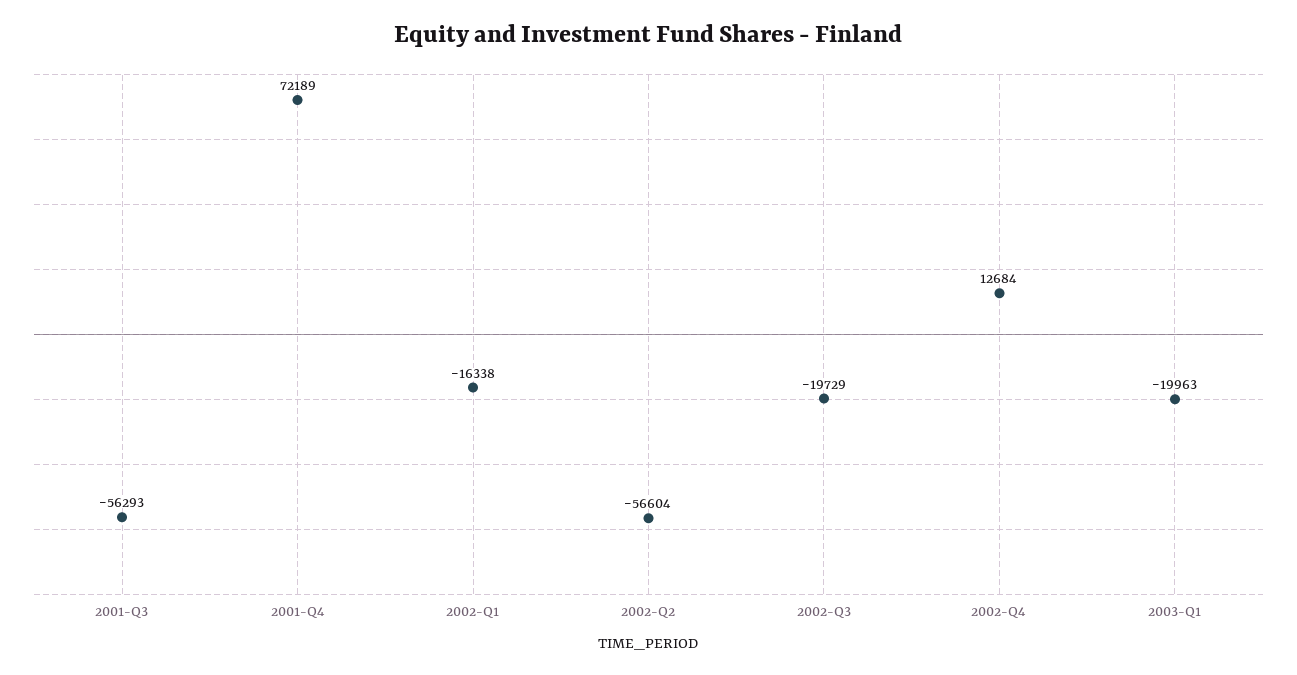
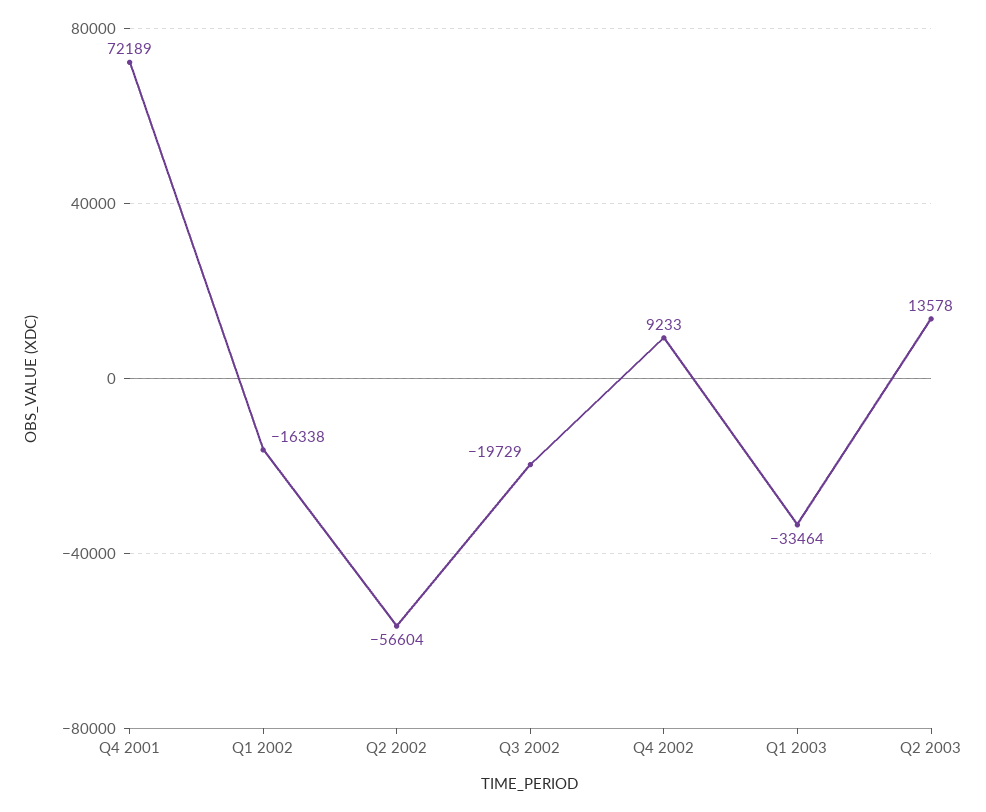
2001-Q3: -56293 -> none
2002-Q4: 12684 -> 9233
2003-Q1: -19963 -> -33464
Q2 2003: none -> 13578

